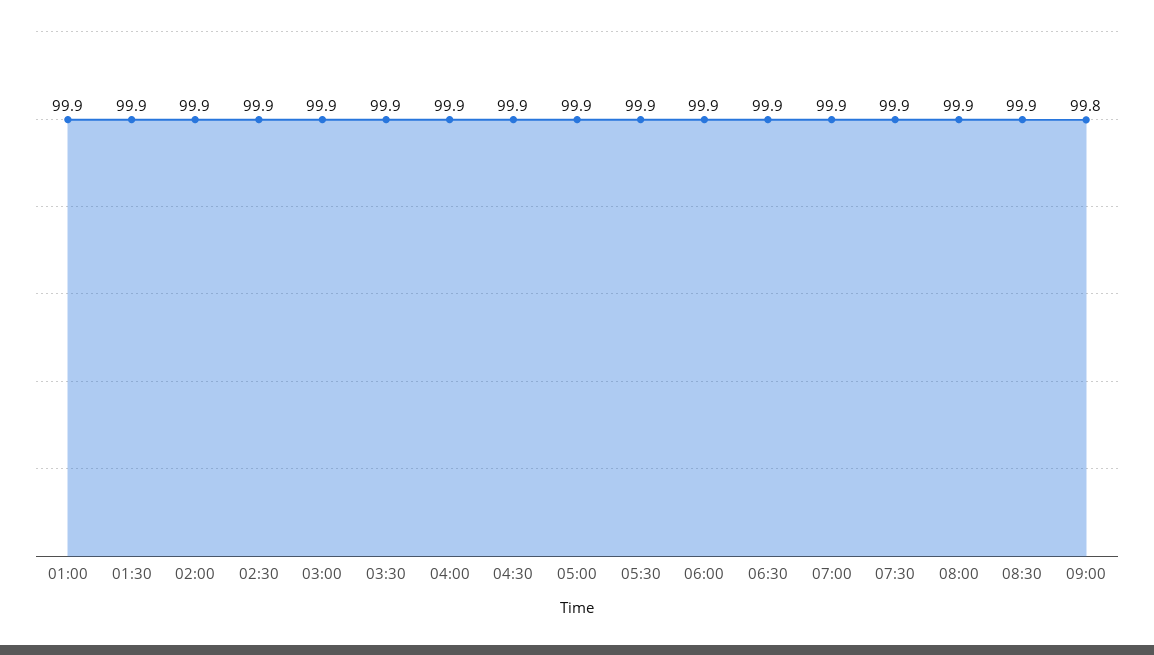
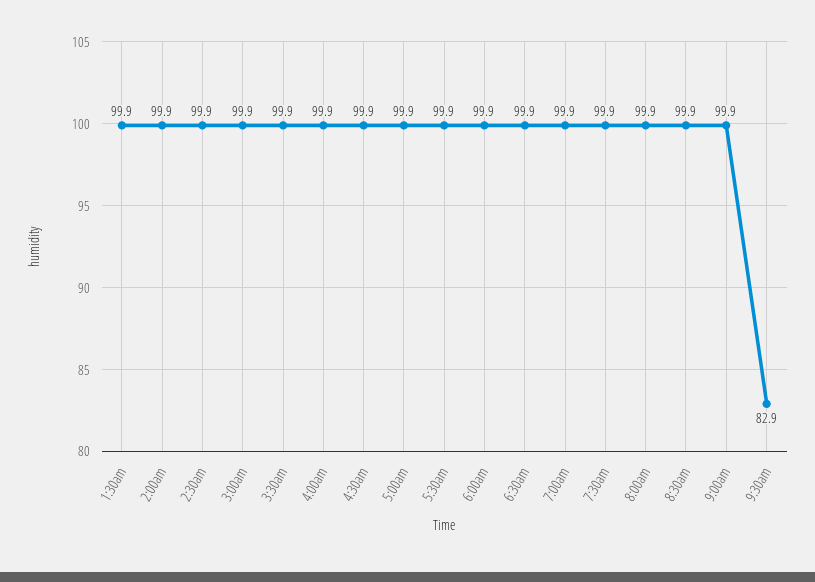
01:00: 99.9 -> none
09:00: 99.8 -> 99.9
9:30am: none -> 82.9

